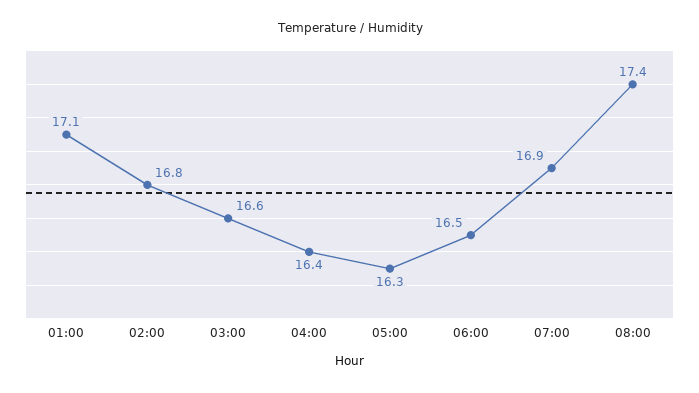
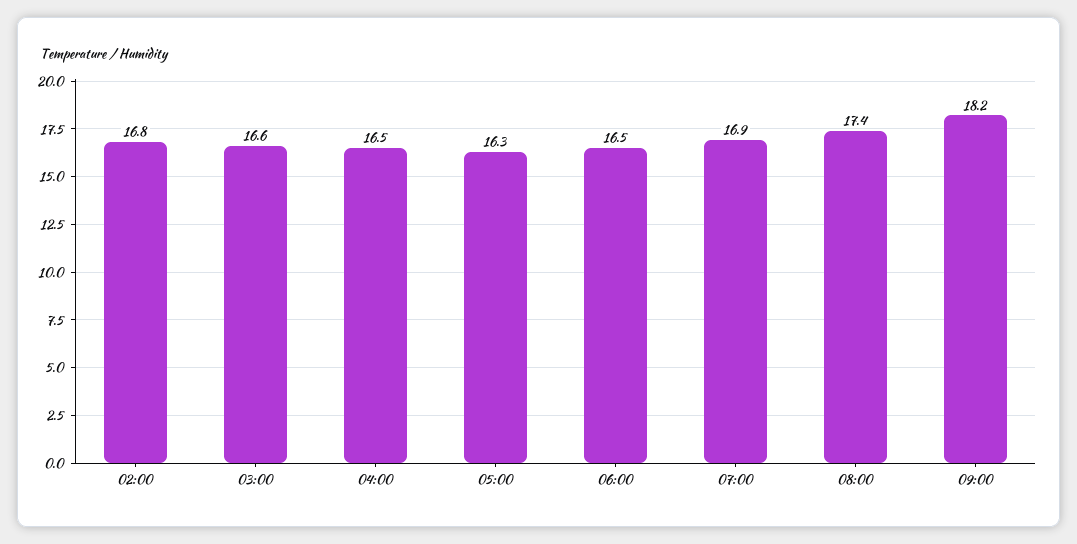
01:00: 17.1 -> none
04:00: 16.4 -> 16.5
09:00: none -> 18.2

